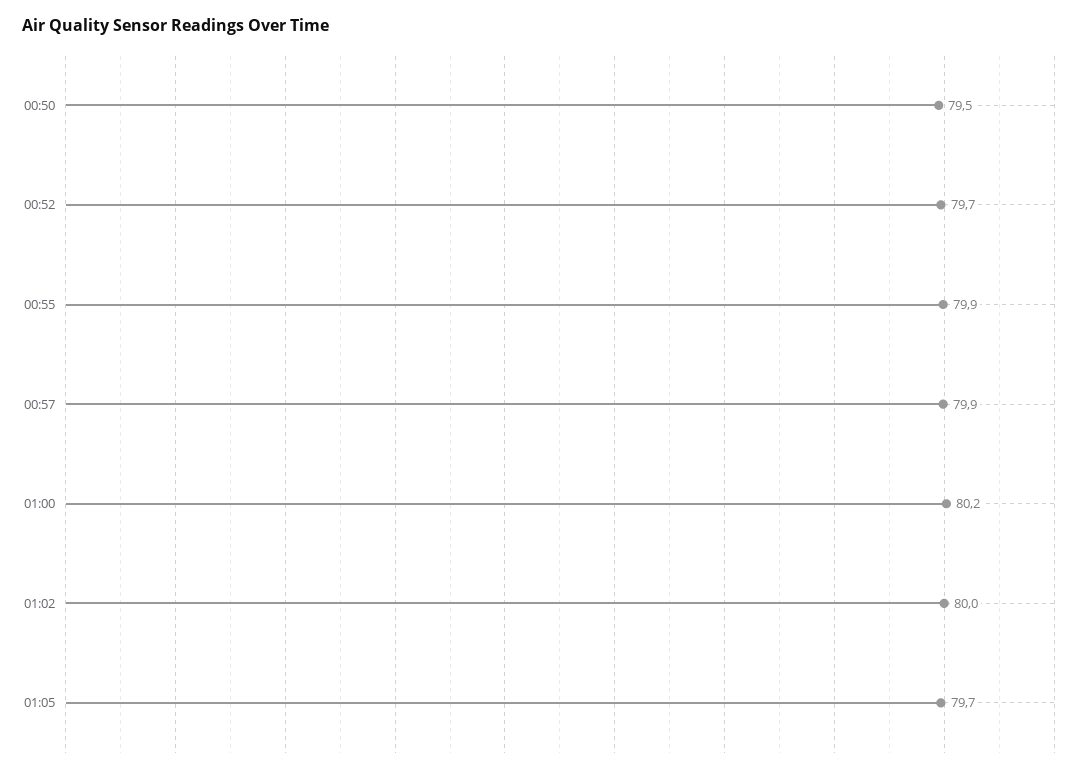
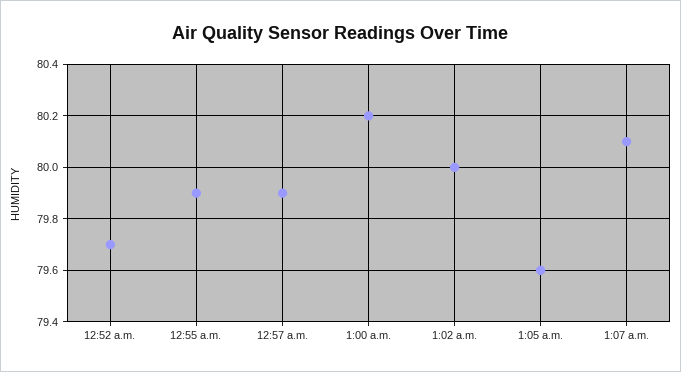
00:50: 79.5 -> none
01:05: 79.7 -> 79.6
1:07 a.m.: none -> 80.1

